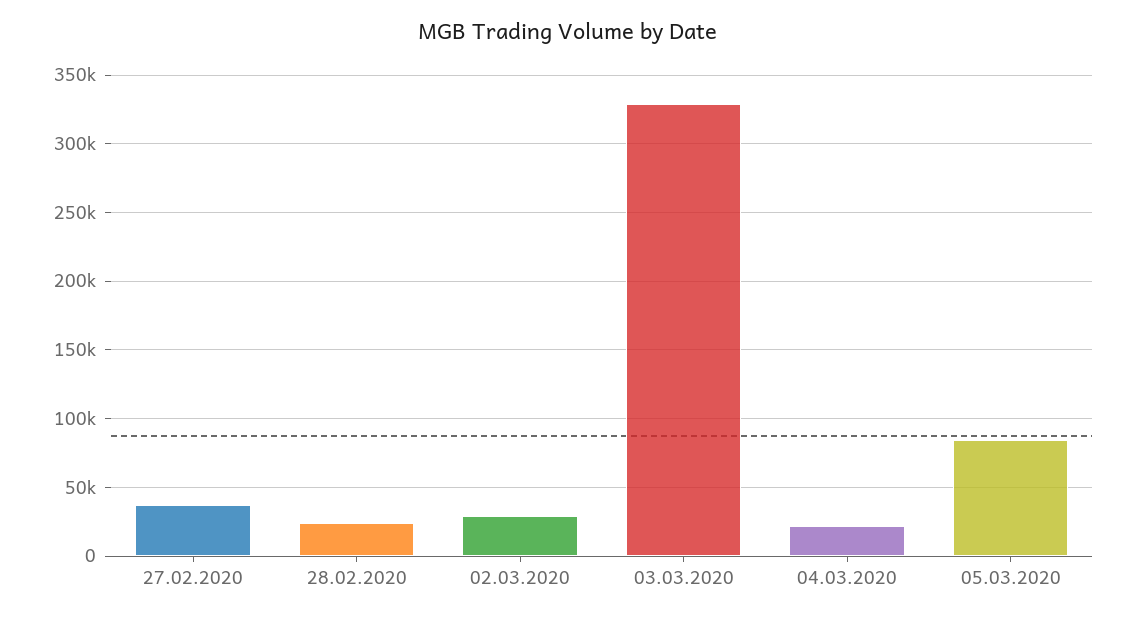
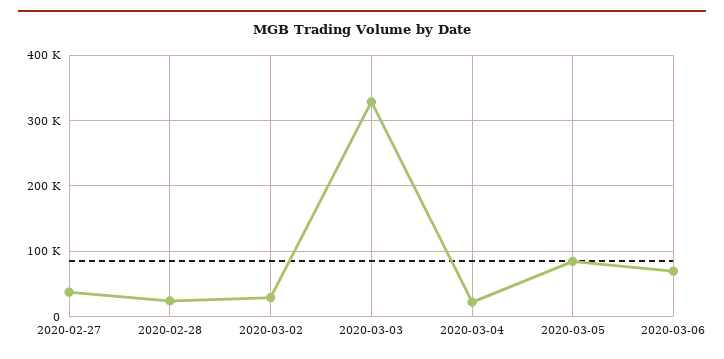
2020-03-06: none -> 70000

